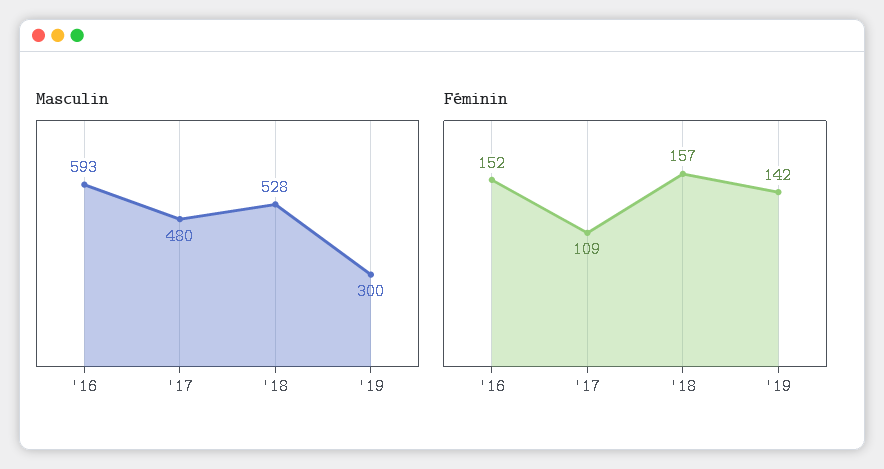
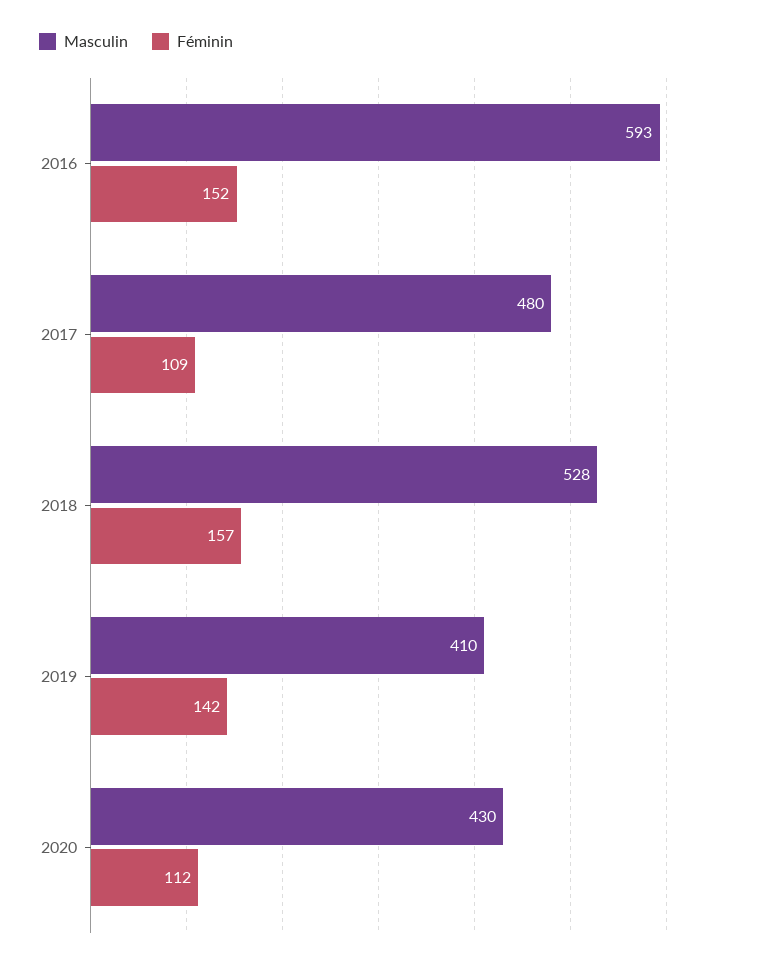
Masculin, '19: 300 -> 410
Masculin, 2020: none -> 430
Féminin, 2020: none -> 112

